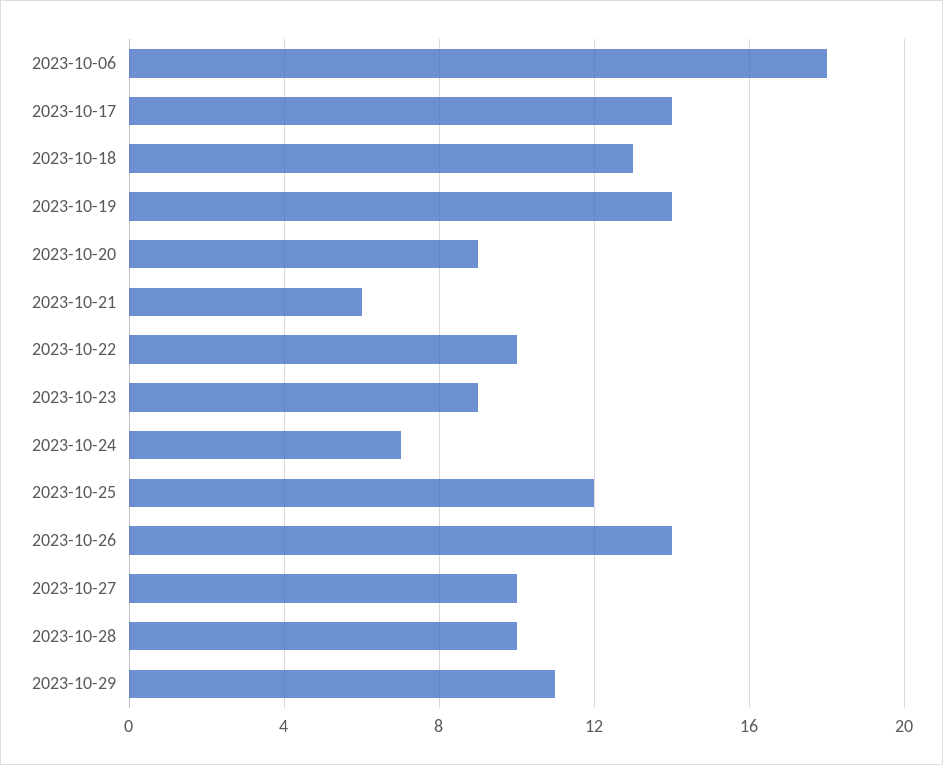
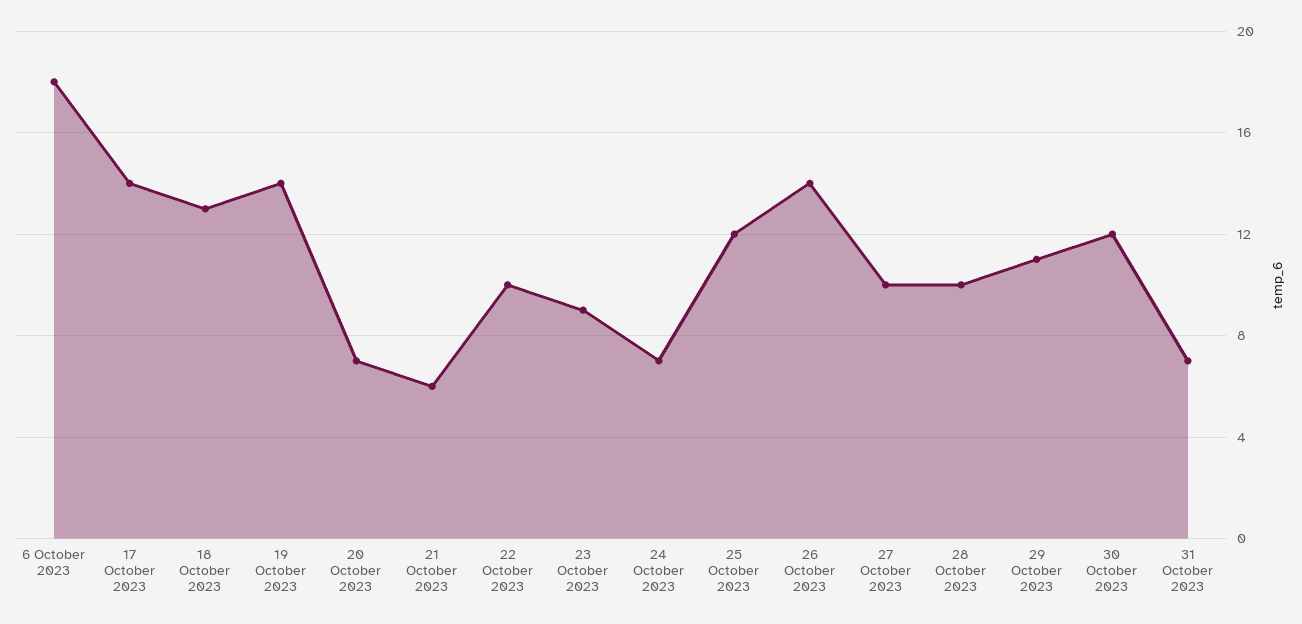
2023-10-20: 9 -> 7
30 October 2023: none -> 12
31 October 2023: none -> 7

